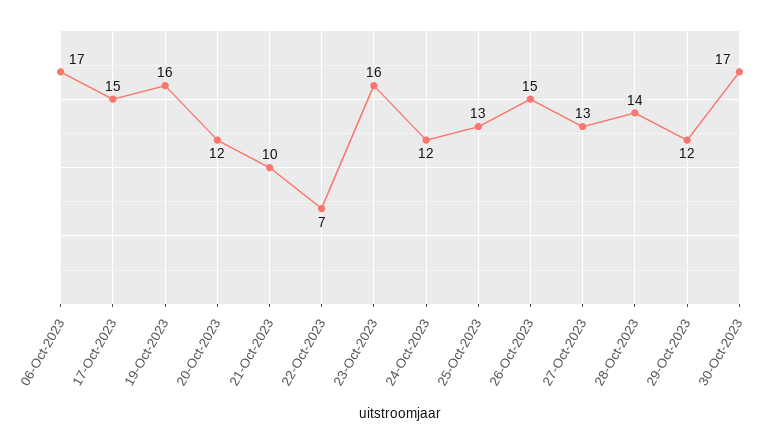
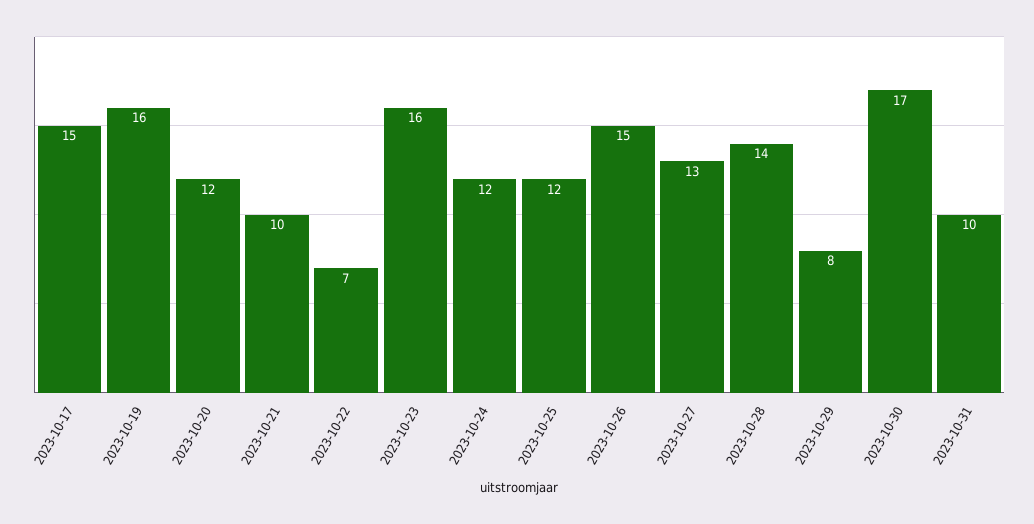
06-Oct-2023: 17 -> none
25-Oct-2023: 13 -> 12
29-Oct-2023: 12 -> 8
2023-10-31: none -> 10

